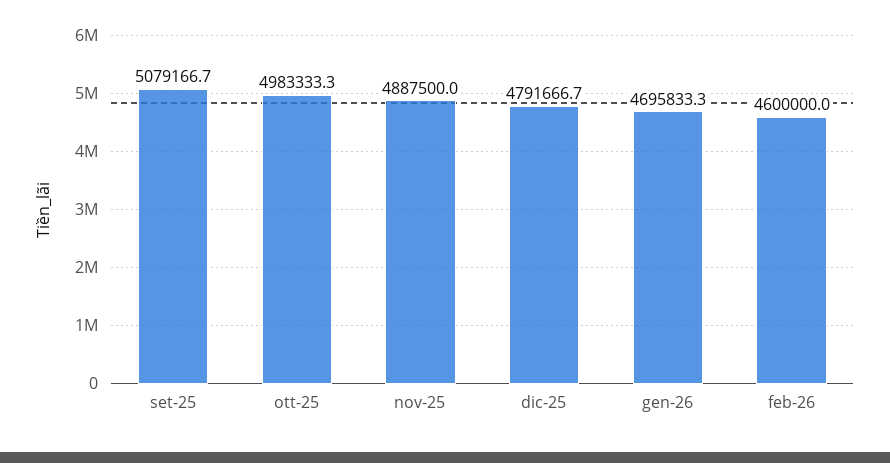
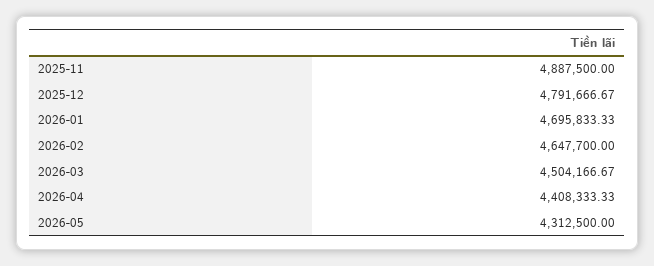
set-25: 5079166.7 -> none
ott-25: 4983333.3 -> none
feb-26: 4600000 -> 4647700
2026-03: none -> 4504166.67
2026-04: none -> 4408333.33
2026-05: none -> 4312500

